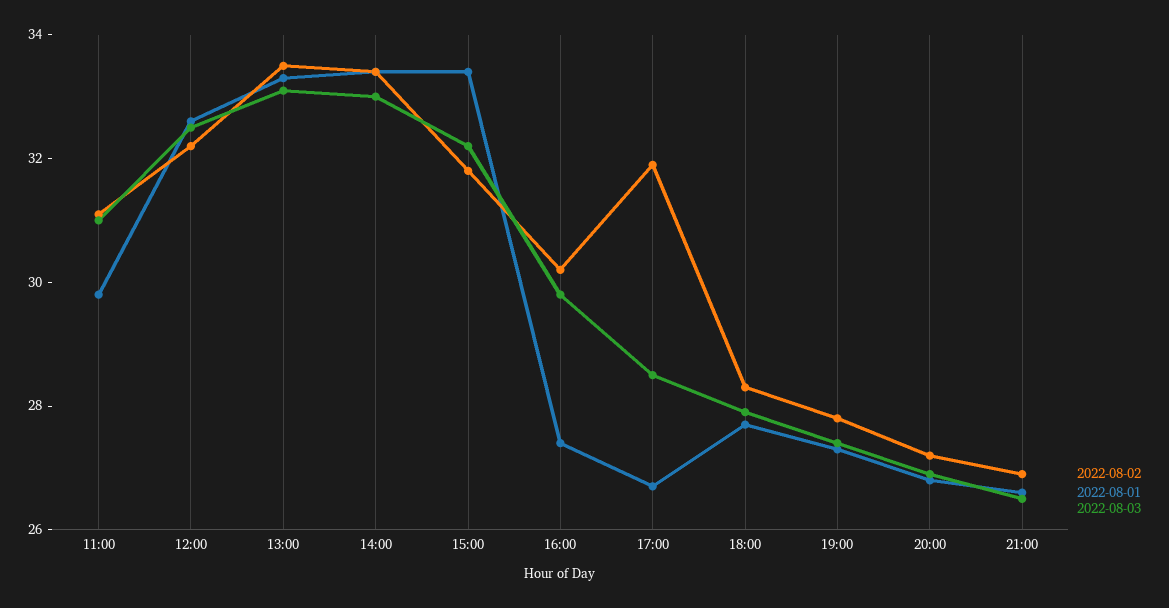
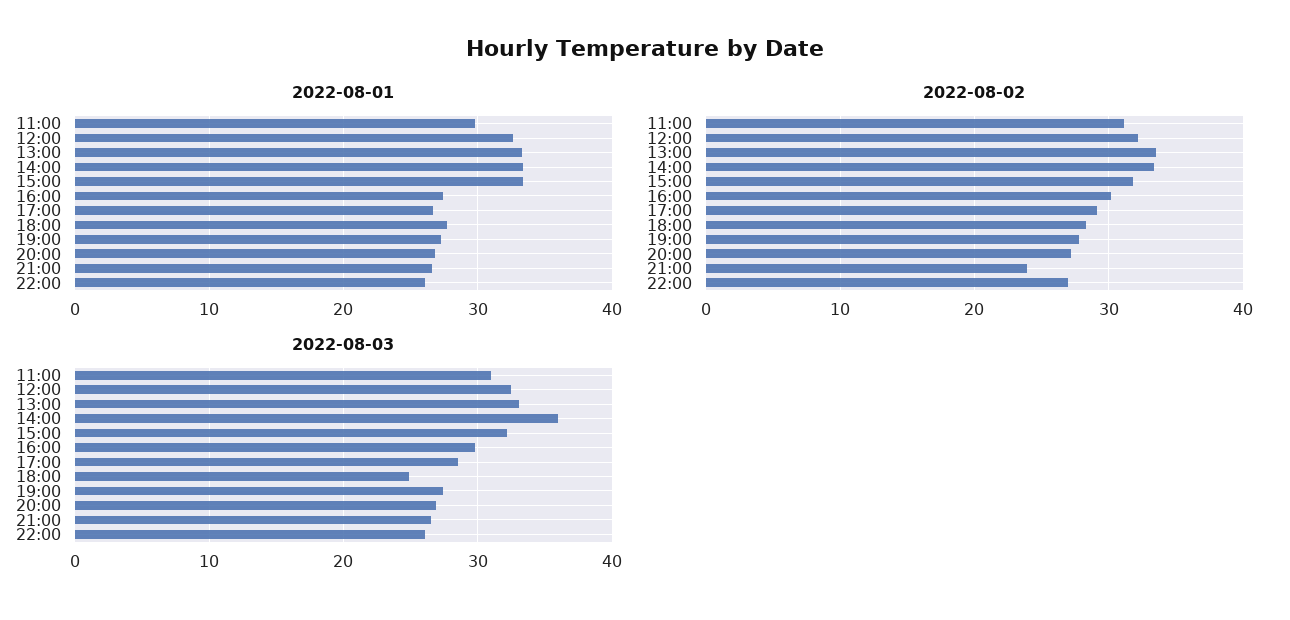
2022-08-03, 14:00: 33 -> 36
2022-08-02, 17:00: 32 -> 29
2022-08-03, 18:00: 28 -> 25
2022-08-02, 21:00: 27 -> 24
2022-08-01, 22:00: none -> 26
2022-08-02, 22:00: none -> 27
2022-08-03, 22:00: none -> 26

